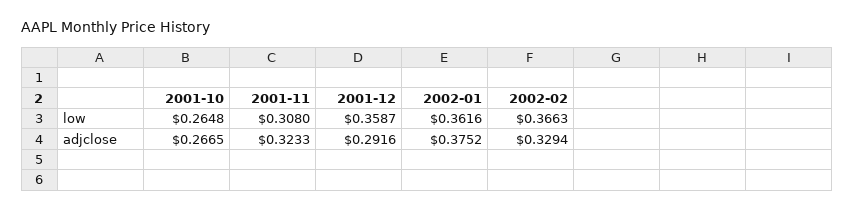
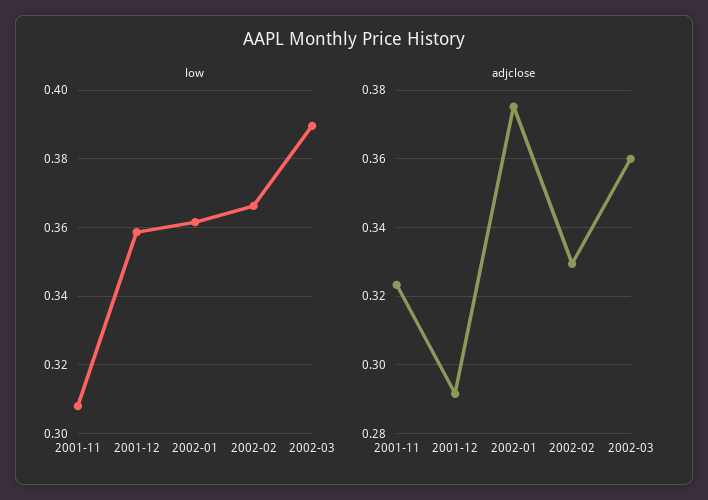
low, 2001-10: 0.2648 -> none
adjclose, 2001-10: 0.2665 -> none
low, 2002-03: none -> 0.39
adjclose, 2002-03: none -> 0.36

